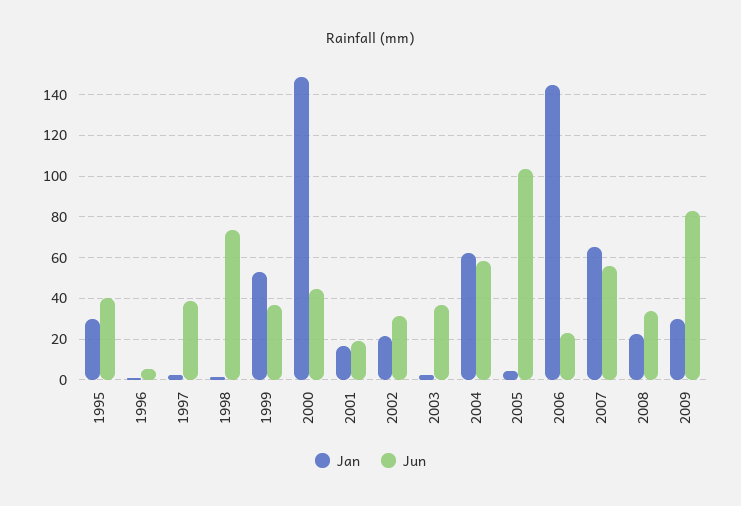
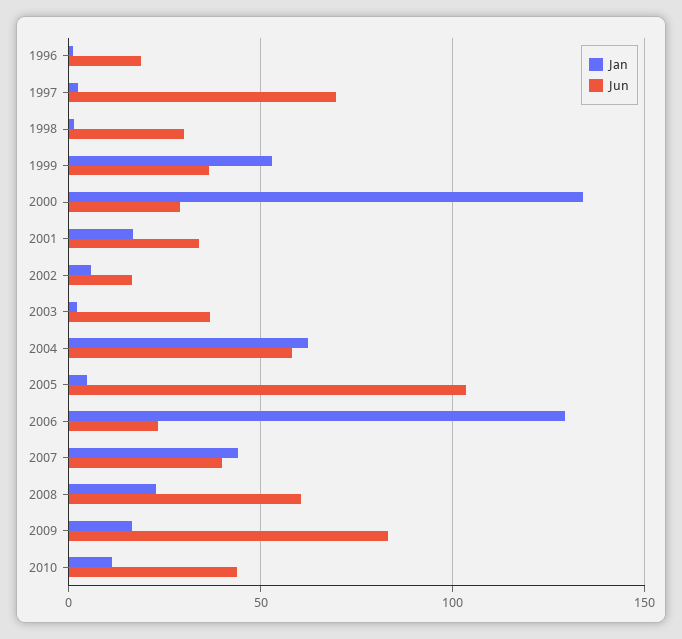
Jan, 1995: 30 -> none
Jun, 1995: 40 -> none
Jun, 1996: 5 -> 20
Jun, 1997: 40 -> 70
Jun, 1998: 75 -> 30
Jan, 2000: 150 -> 135
Jun, 2000: 45 -> 30
Jun, 2001: 20 -> 35
Jan, 2002: 20 -> 5
Jun, 2002: 30 -> 15
Jan, 2006: 145 -> 130
Jan, 2007: 65 -> 45
Jun, 2007: 55 -> 40
Jun, 2008: 35 -> 60
Jan, 2009: 30 -> 15
Jan, 2010: none -> 10
Jun, 2010: none -> 45

